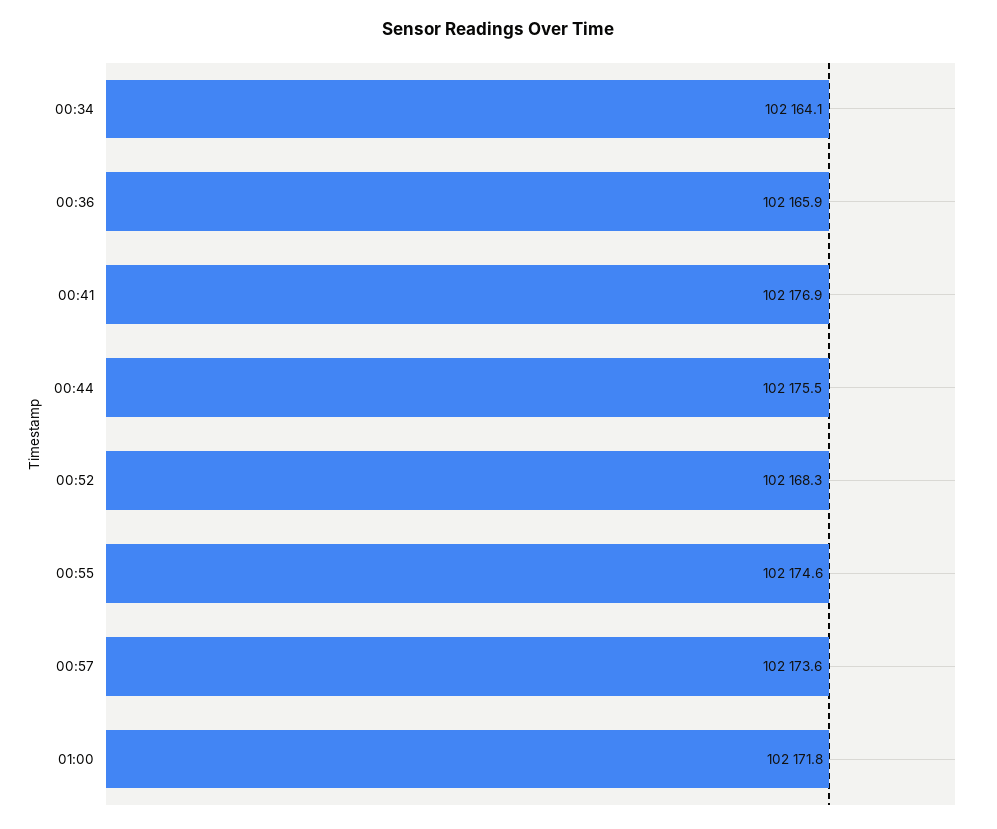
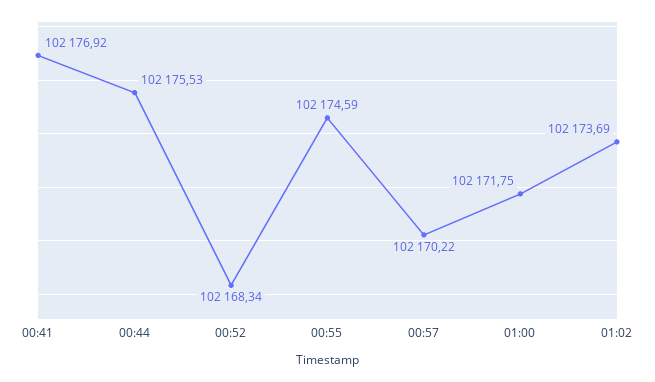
00:34: 102164.1 -> none
00:36: 102165.9 -> none
00:57: 102173.6 -> 102170.22
01:02: none -> 102173.69

